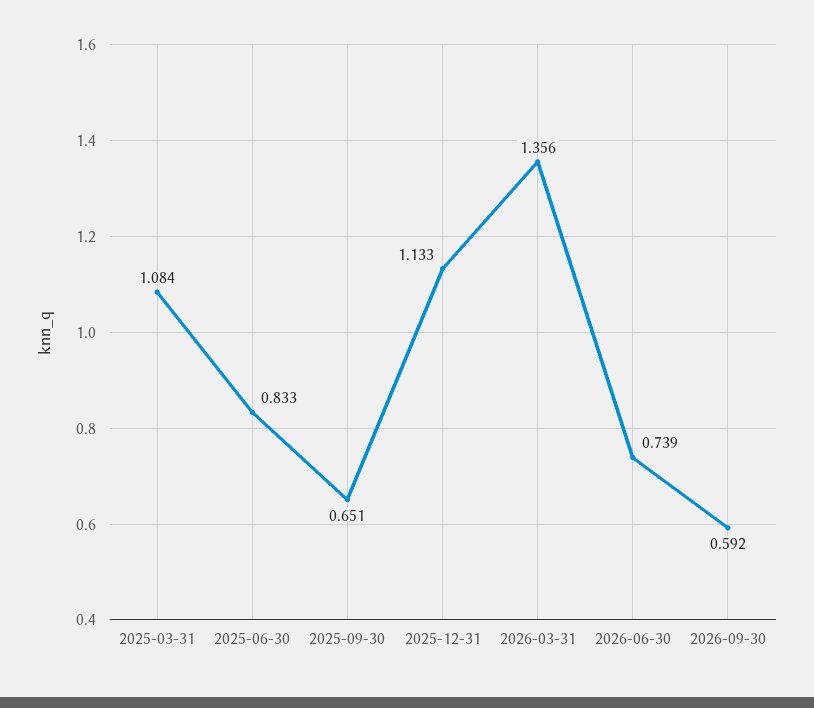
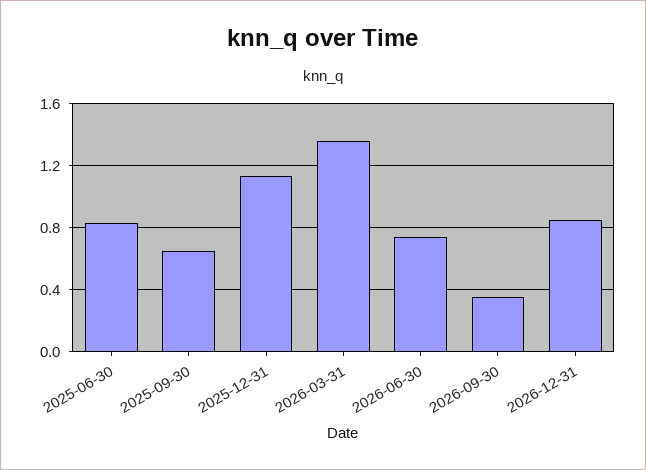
2025-03-31: 1.084 -> none
2026-09-30: 0.592 -> 0.35
2026-12-31: none -> 0.85

